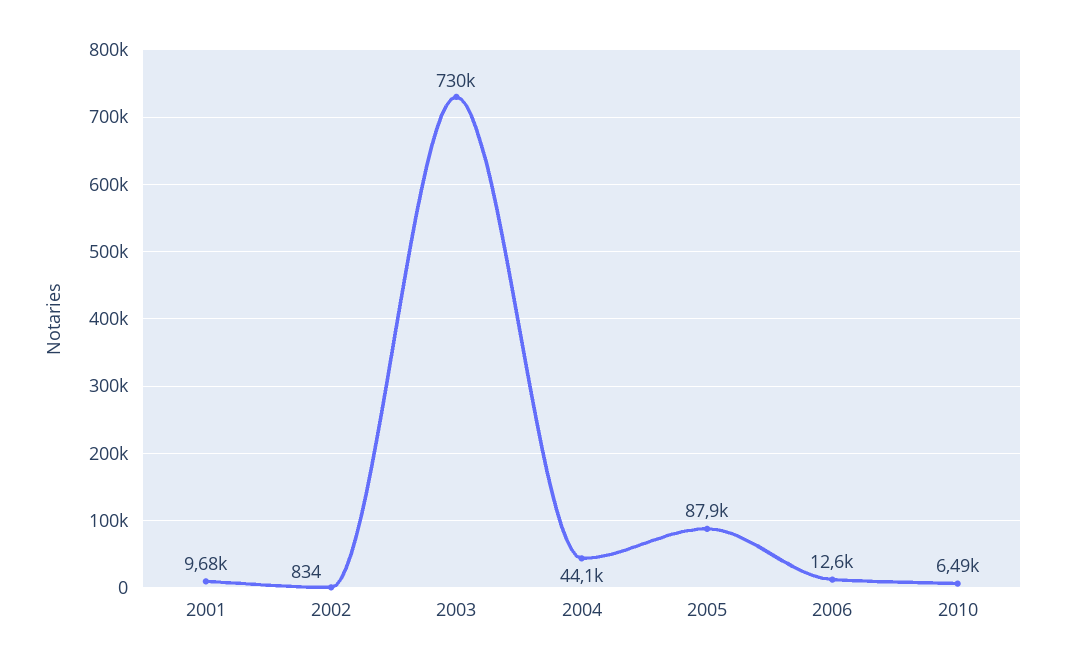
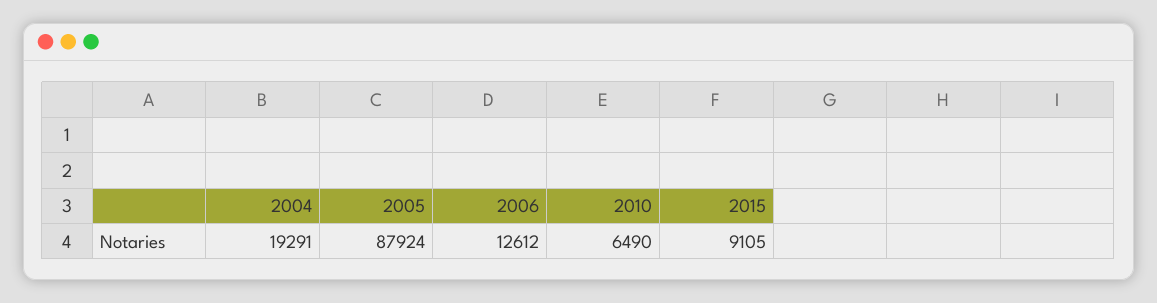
2001: 9680 -> none
2002: 834 -> none
2003: 730000 -> none
2004: 44100 -> 19291
2015: none -> 9105

